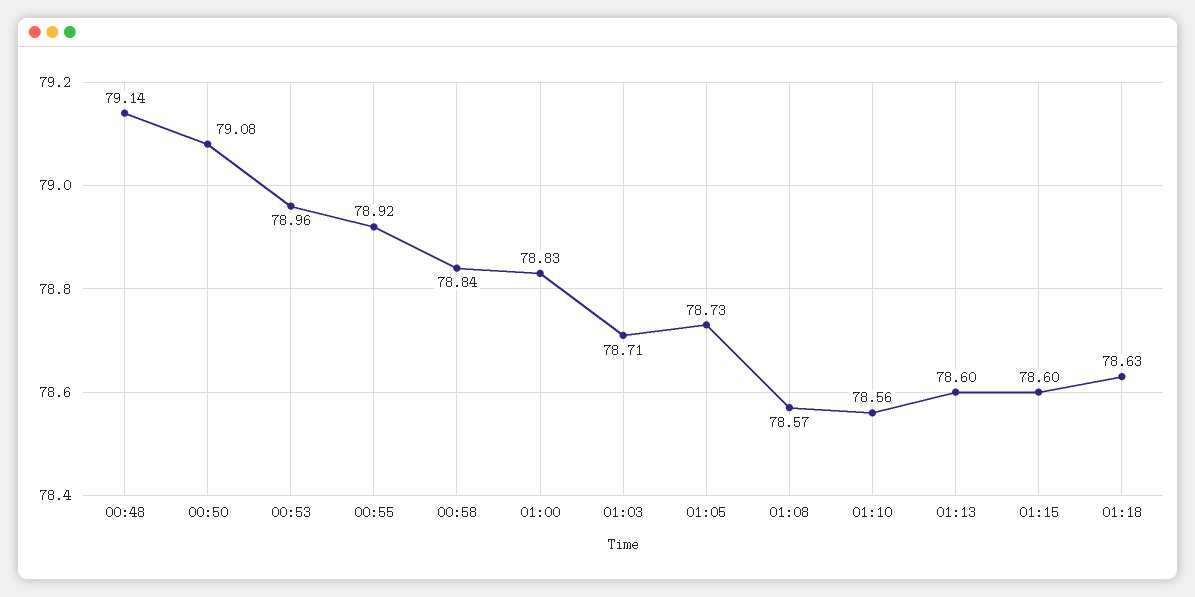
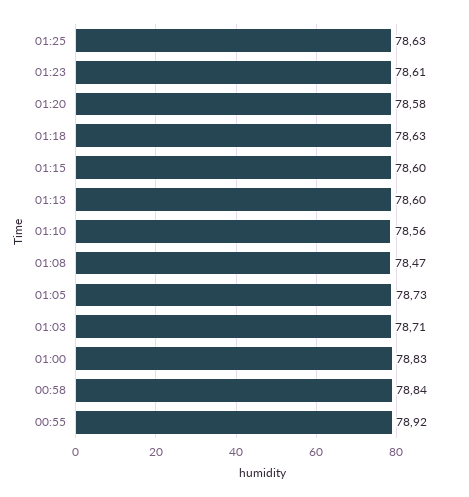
00:48: 79.14 -> none
00:50: 79.08 -> none
00:53: 78.96 -> none
01:08: 78.57 -> 78.47
01:25: none -> 78.63
01:23: none -> 78.61
01:20: none -> 78.58

